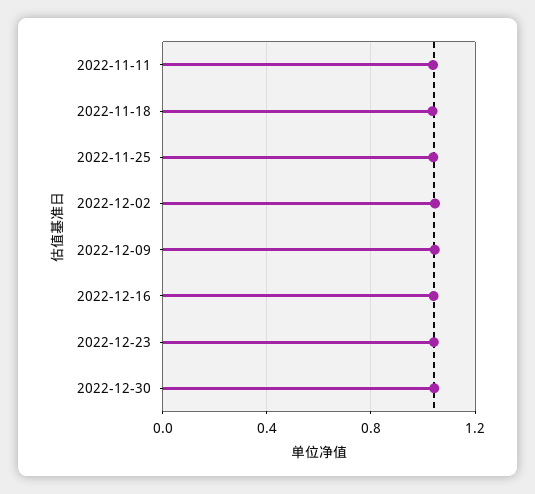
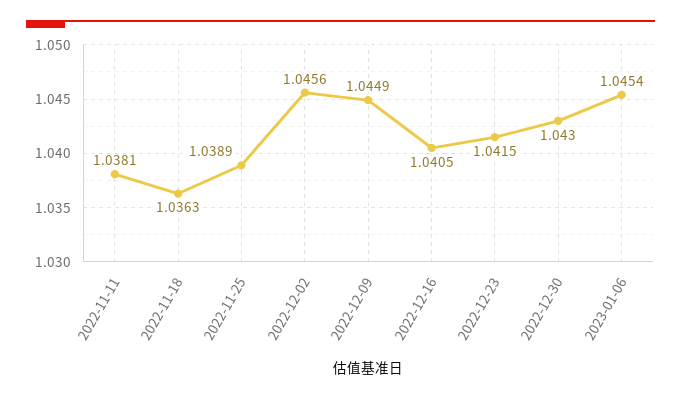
2023-01-06: none -> 1.0454

